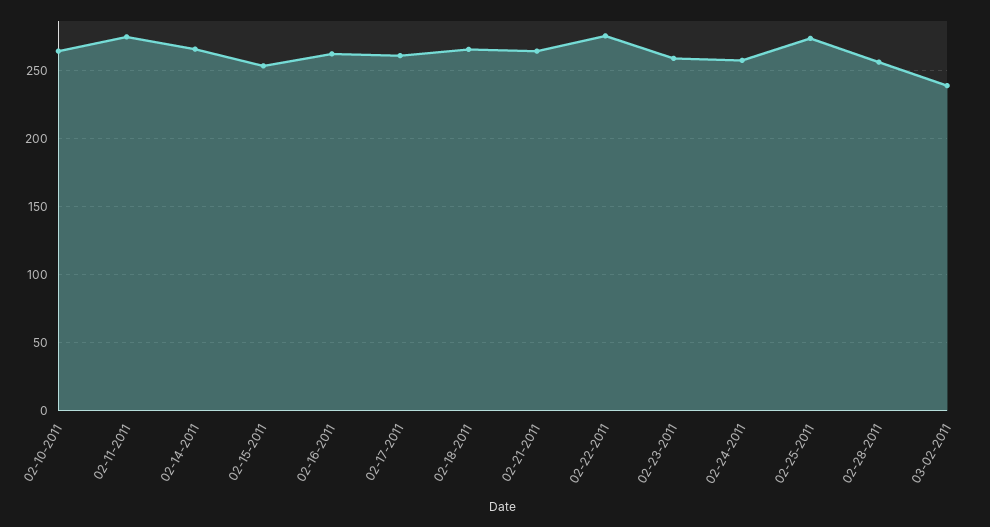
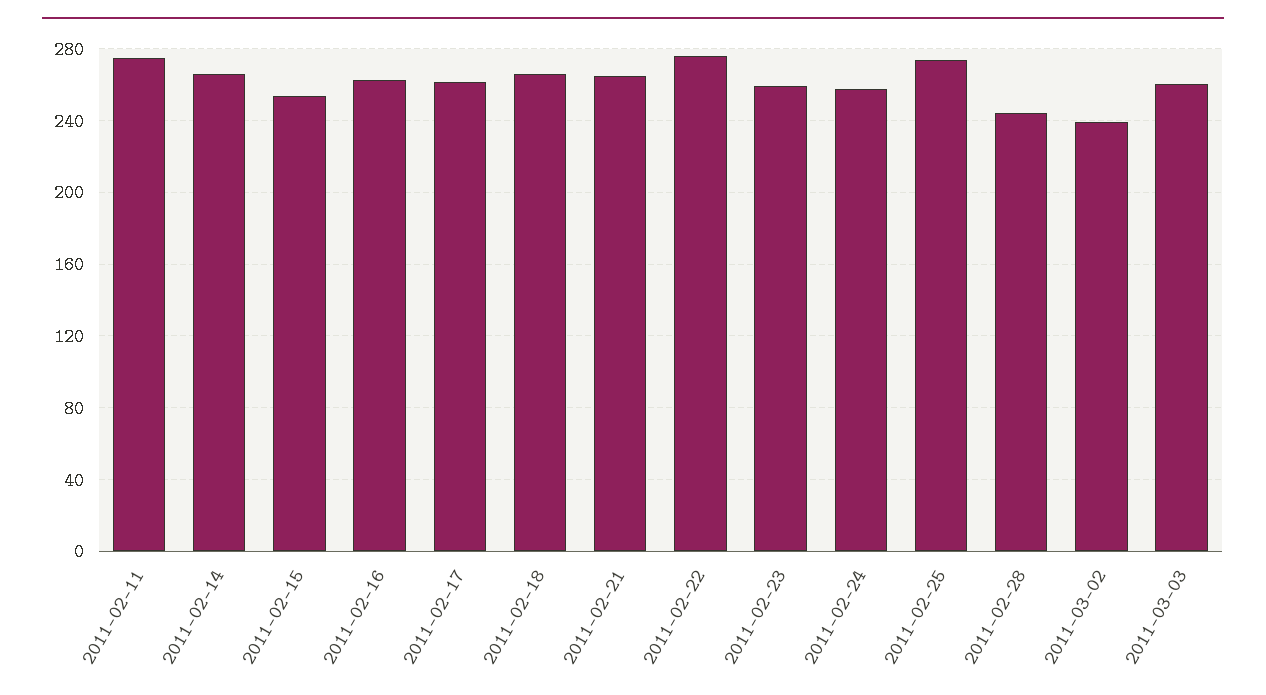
02-10-2011: 265 -> none
02-28-2011: 255 -> 245
2011-03-03: none -> 260

